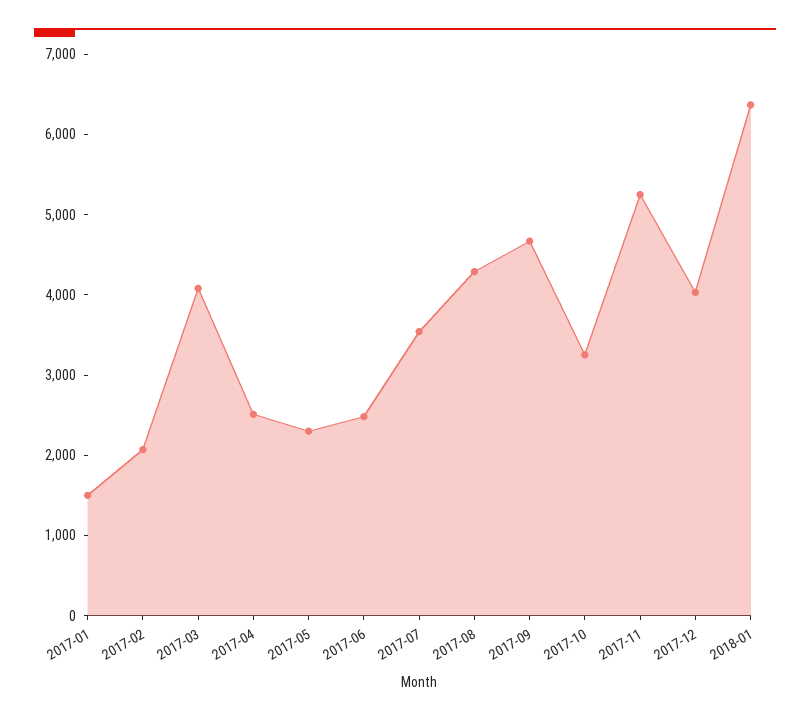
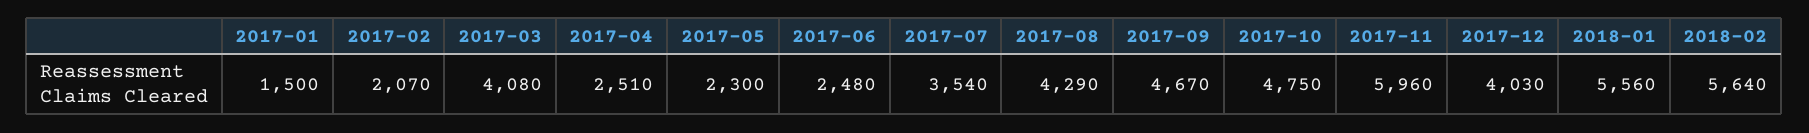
2017-10: 3200 -> 4750
2017-11: 5200 -> 5960
2018-01: 6400 -> 5560
2018-02: none -> 5640

